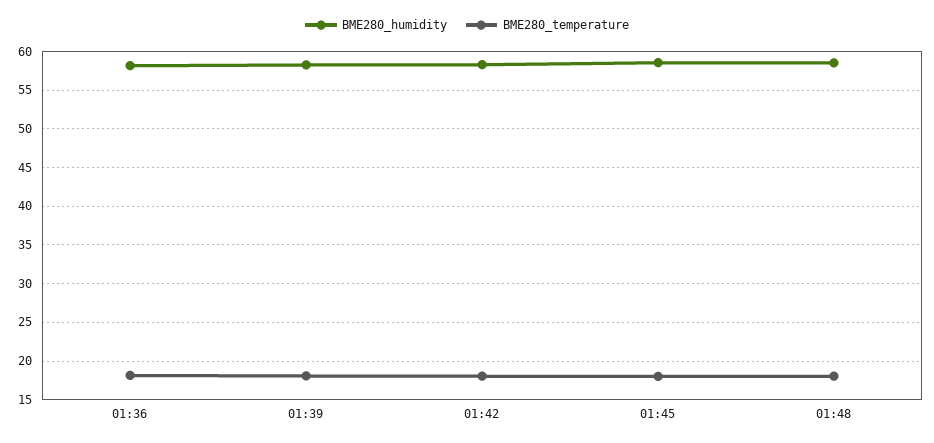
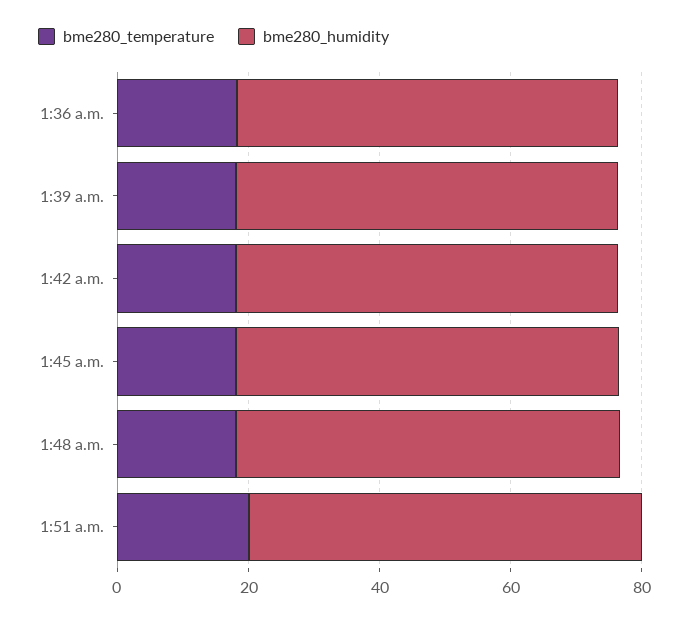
BME280_temperature, 1:51 a.m.: none -> 20
BME280_humidity, 1:51 a.m.: none -> 60

